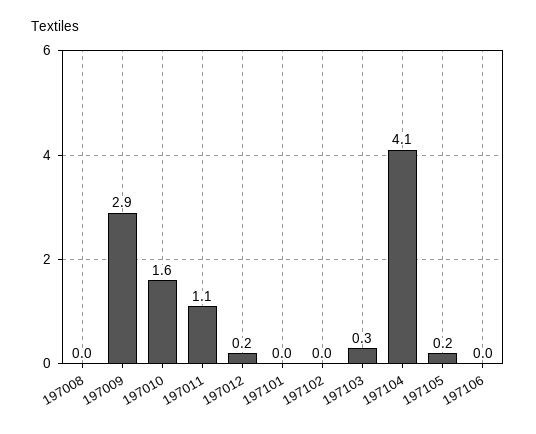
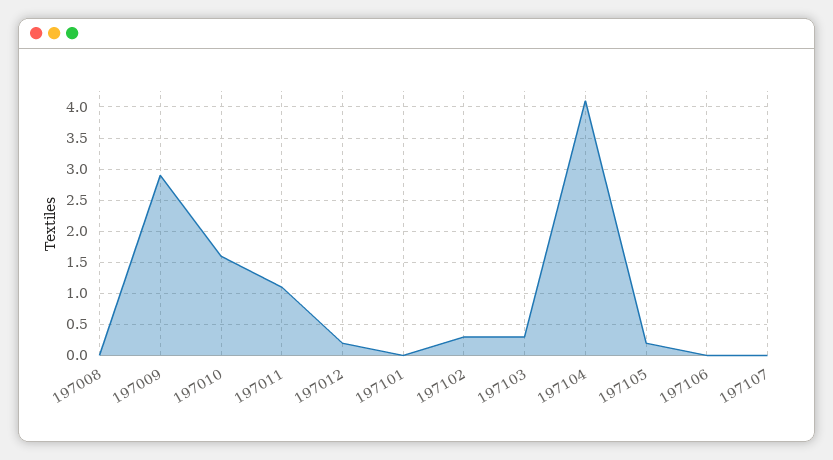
197102: 0 -> 0.3
197107: none -> 0

